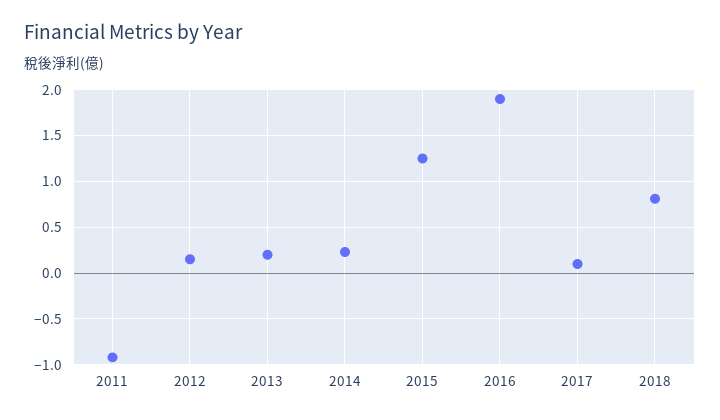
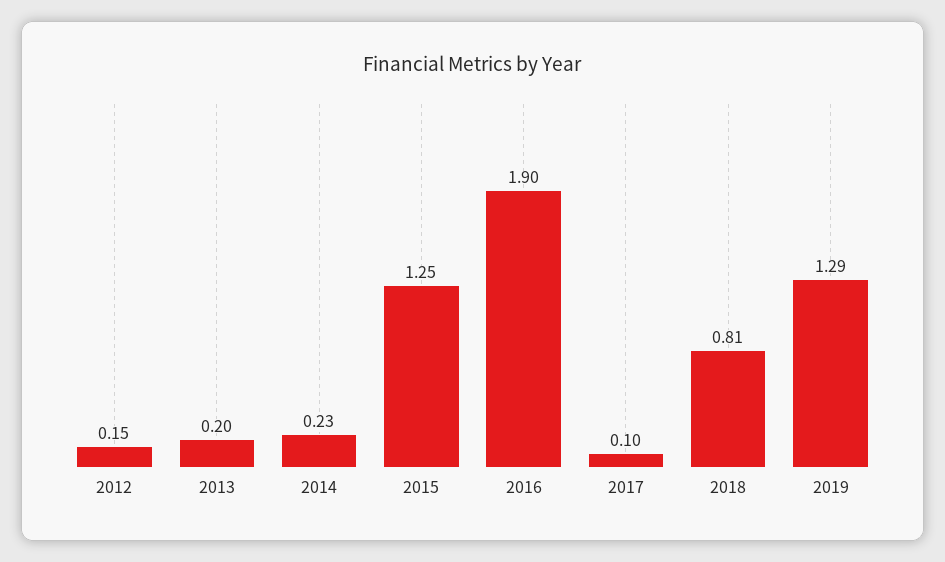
2011: -0.9 -> none
2019: none -> 1.29

